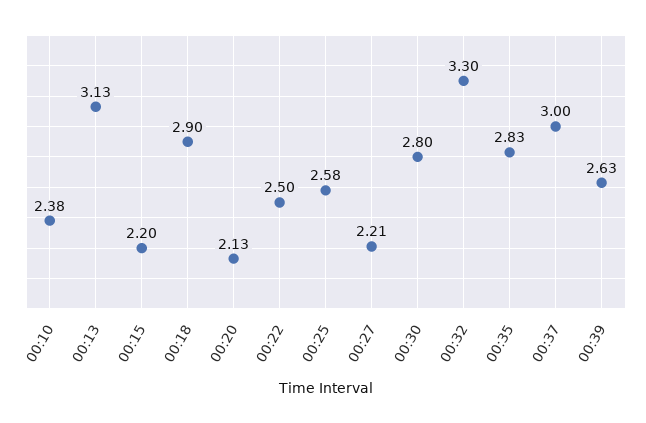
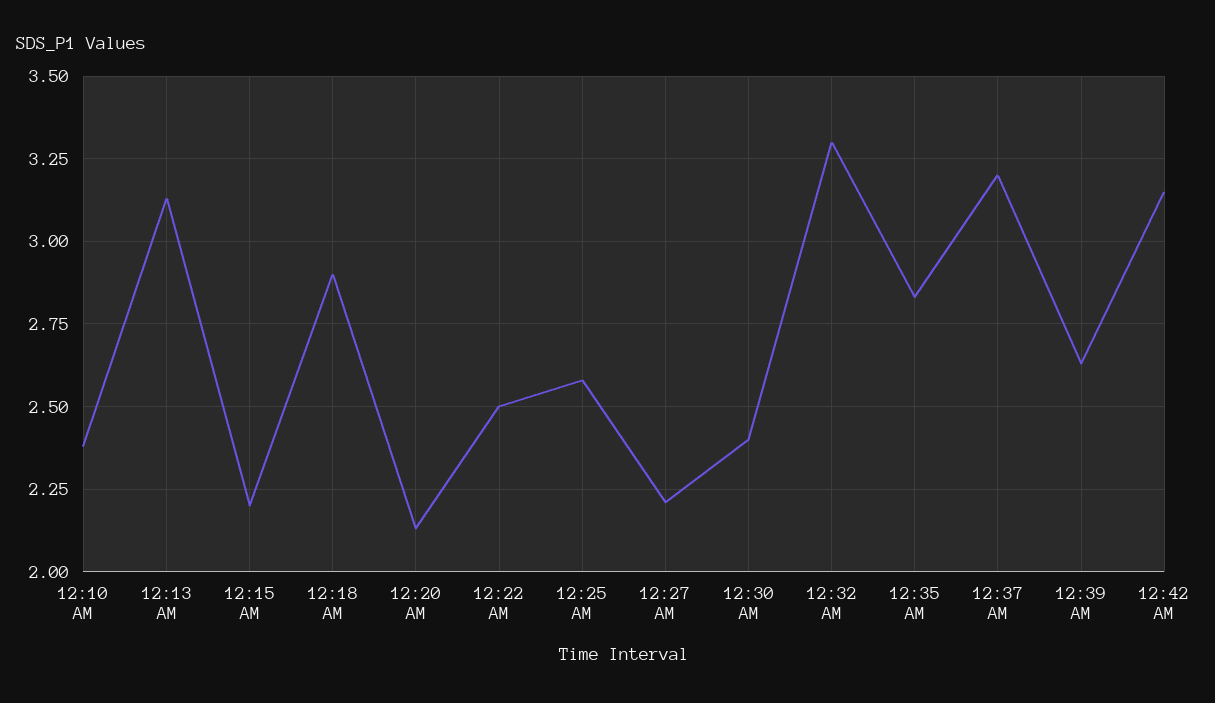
00:30: 2.8 -> 2.4
00:37: 3 -> 3.2
12:42 AM: none -> 3.15

